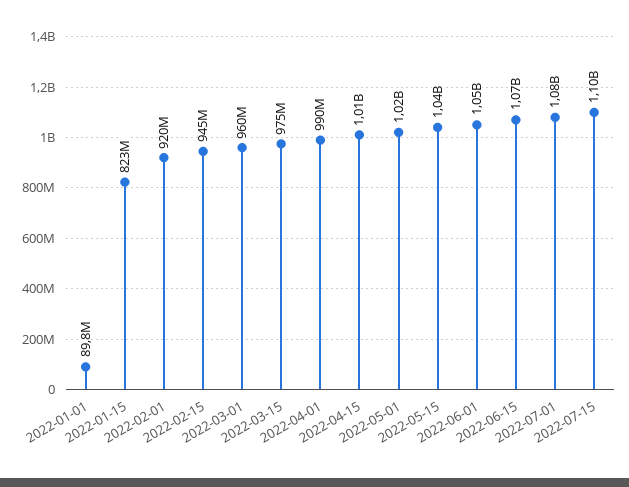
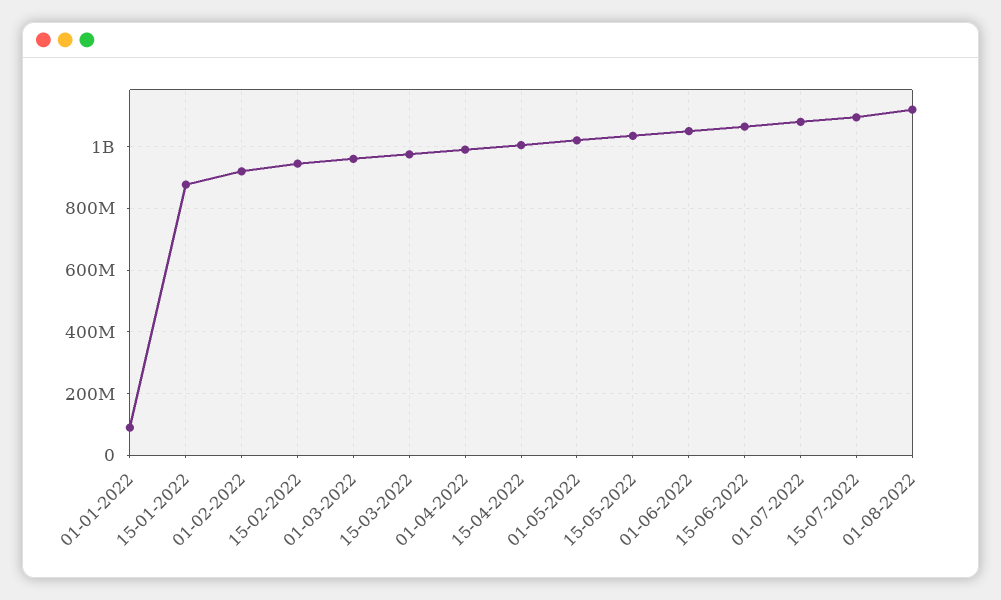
2022-01-15: 823000000 -> 880000000
01-08-2022: none -> 1120000000

